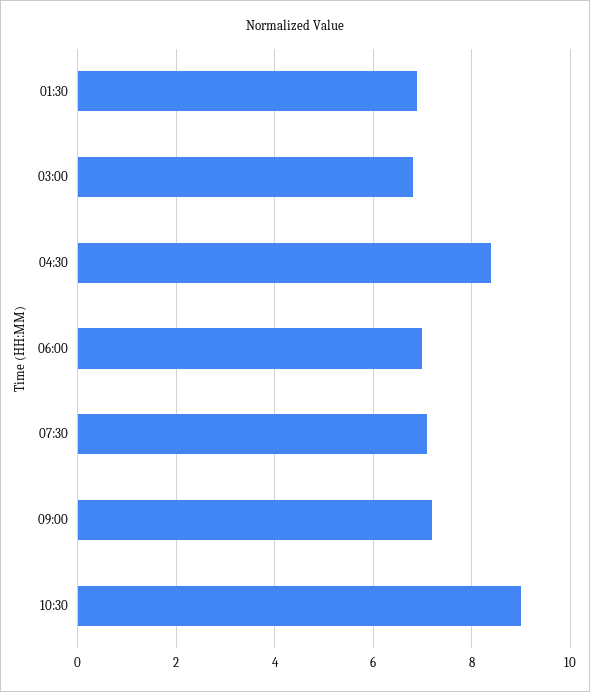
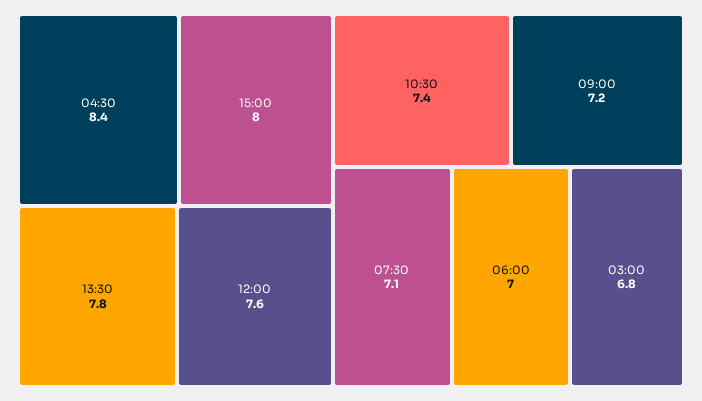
01:30: 7 -> none
10:30: 9 -> 7.4
15:00: none -> 8
13:30: none -> 7.8
12:00: none -> 7.6

